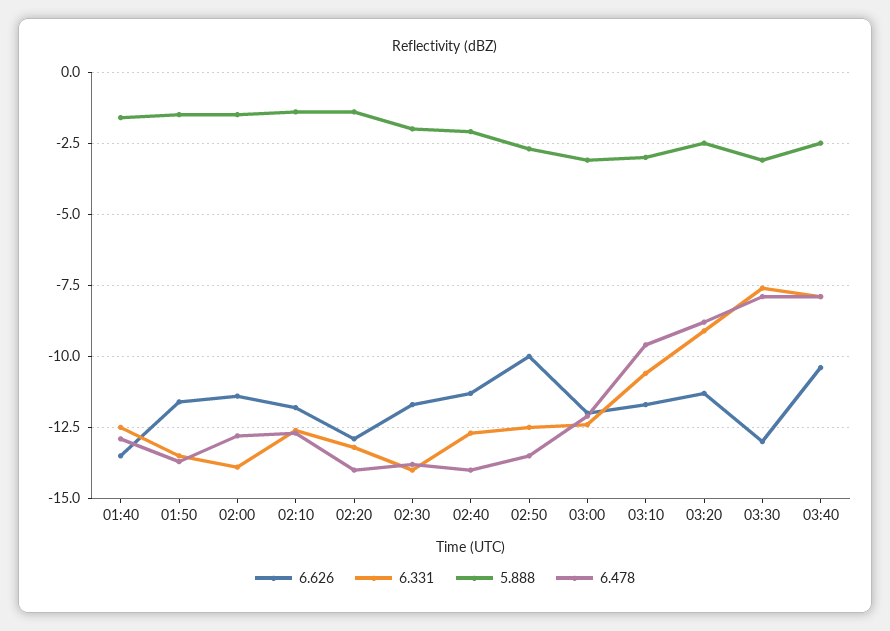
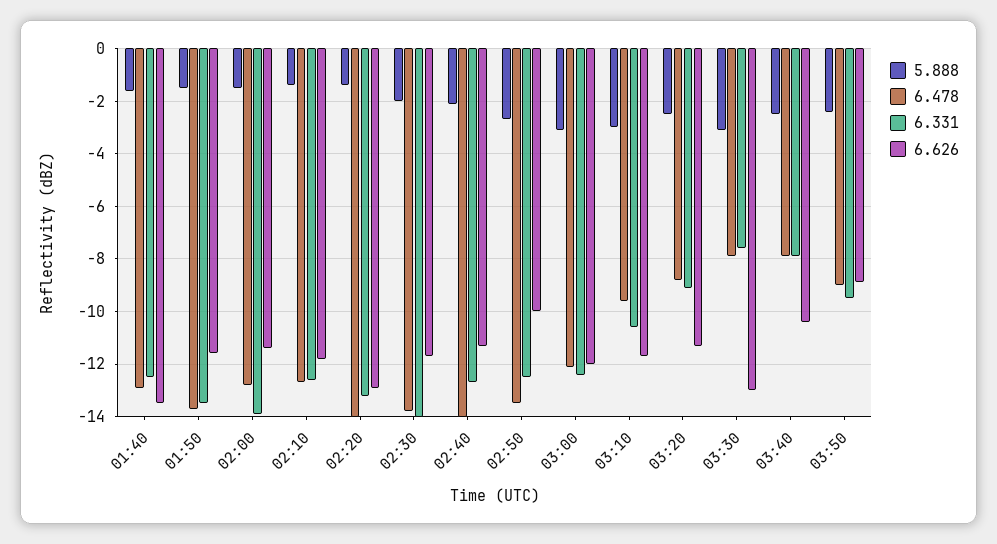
5.888, 03:50: none -> -2.5
6.478, 03:50: none -> -9
6.331, 03:50: none -> -9.5
6.626, 03:50: none -> -9

